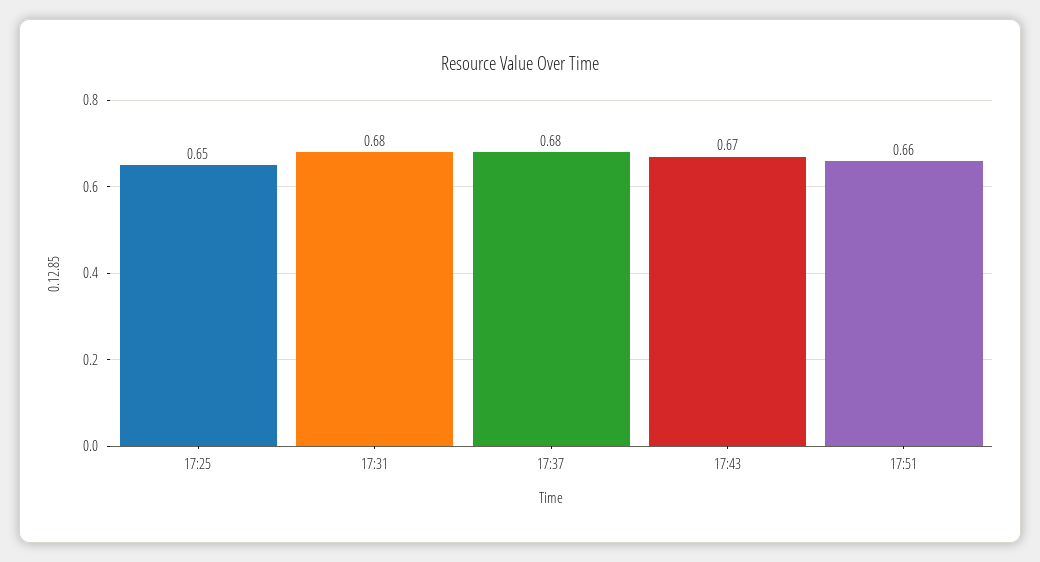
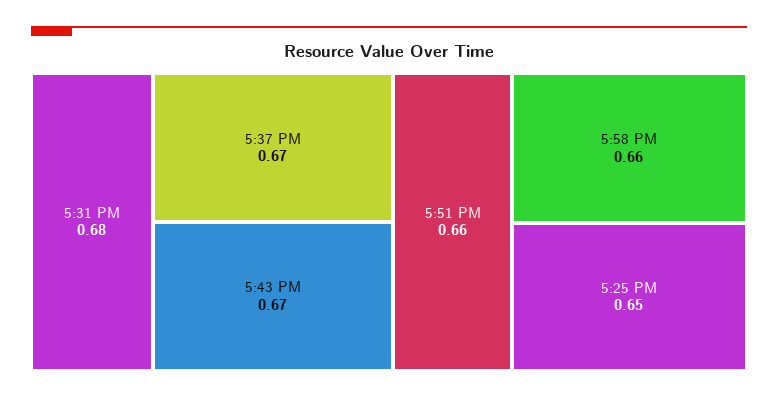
17:37: 0.68 -> 0.67
5:58 PM: none -> 0.66

